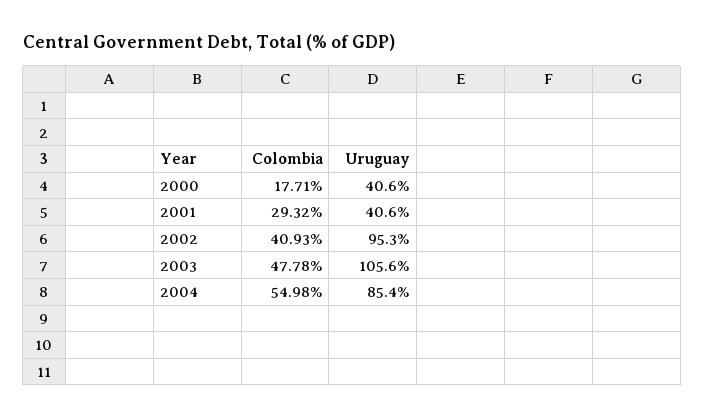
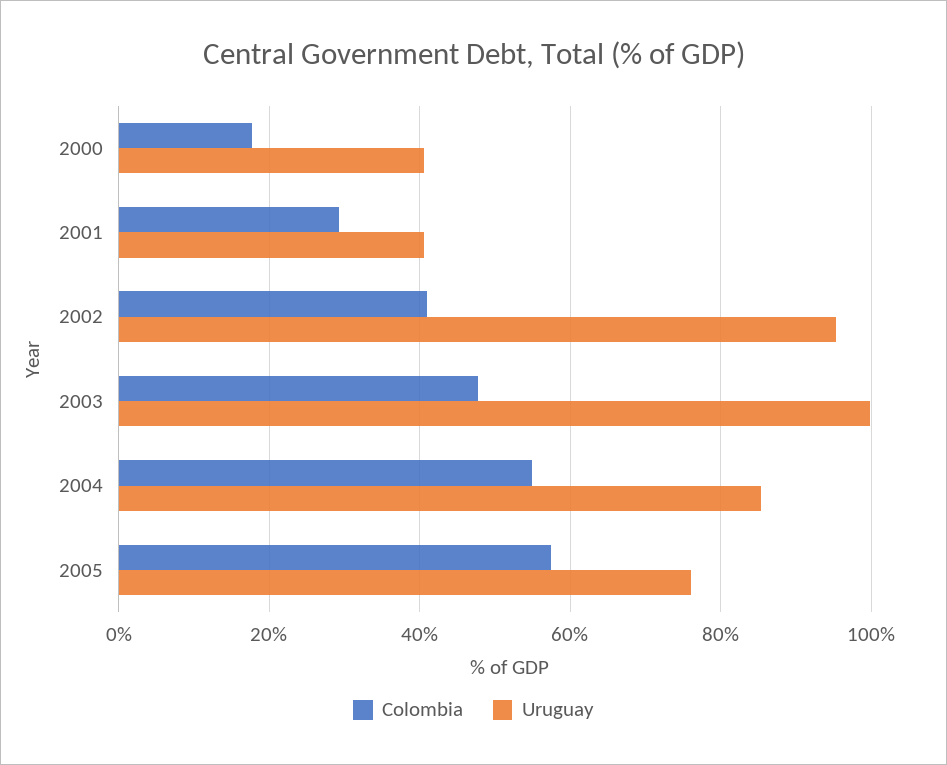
Uruguay, 2003: 105.6 -> 100
Colombia, 2005: none -> 58
Uruguay, 2005: none -> 76

